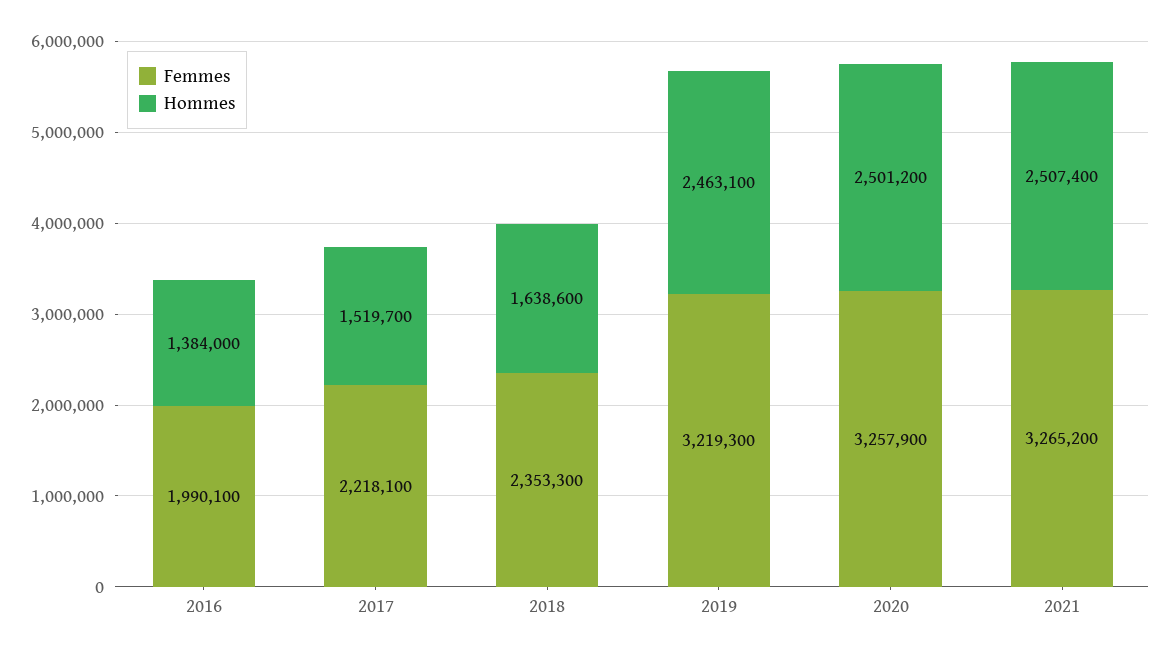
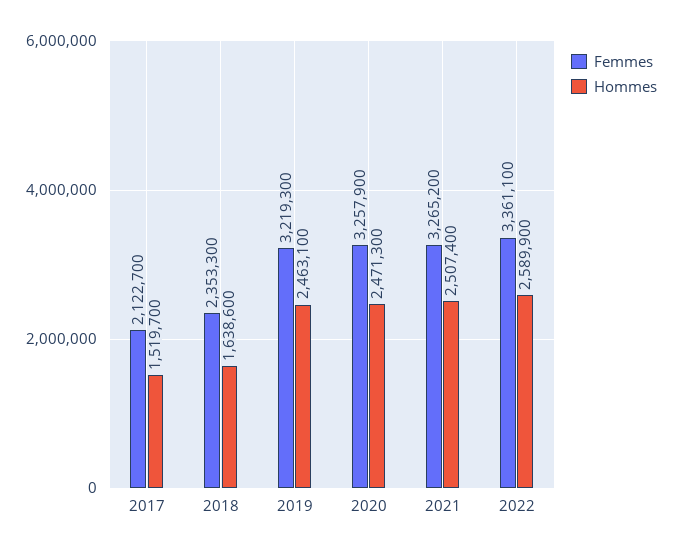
Femmes, 2016: 1990100 -> none
Hommes, 2016: 1384000 -> none
Femmes, 2017: 2218100 -> 2122700
Hommes, 2020: 2501200 -> 2471300
Femmes, 2022: none -> 3361100
Hommes, 2022: none -> 2589900

